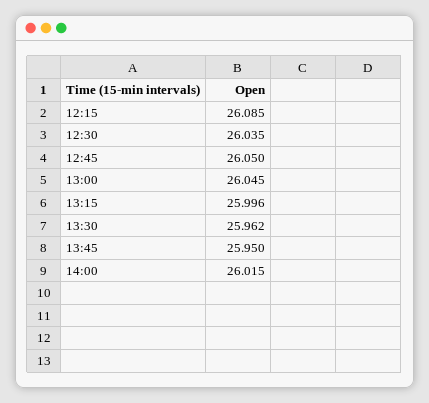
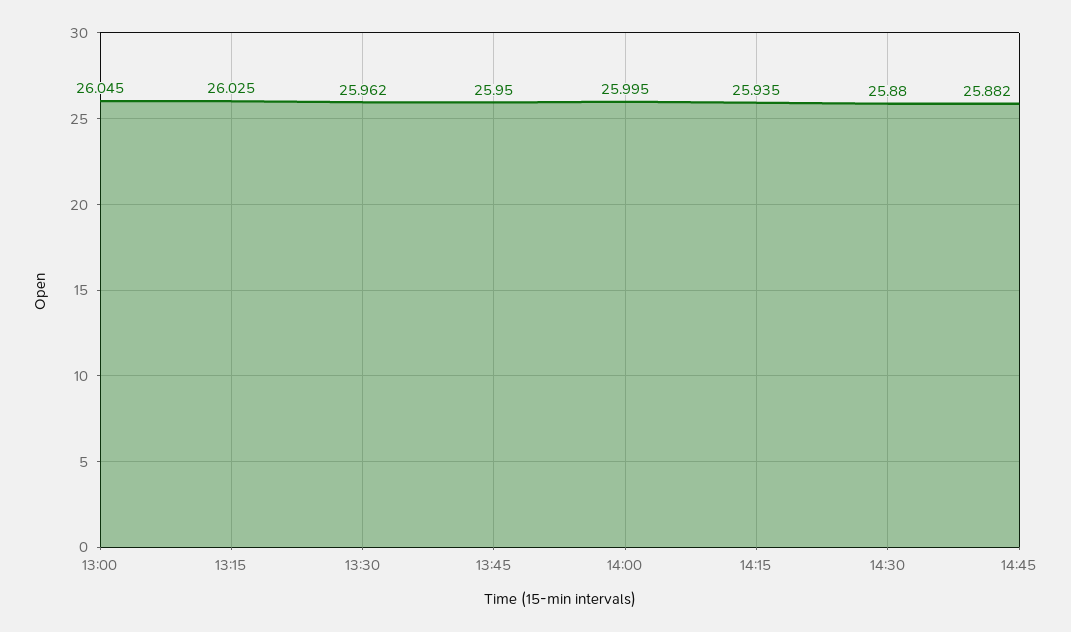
12:15: 26.085 -> none
12:30: 26.035 -> none
12:45: 26.05 -> none
13:15: 25.996 -> 26.025
14:00: 26.015 -> 25.995
14:15: none -> 25.935
14:30: none -> 25.88
14:45: none -> 25.882

